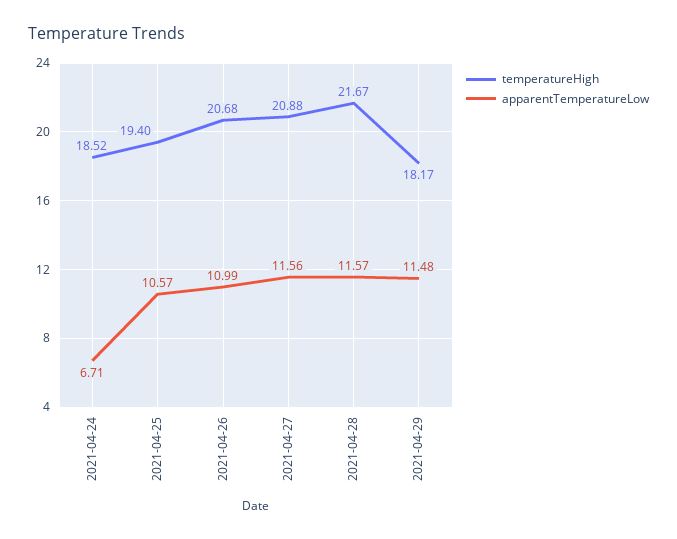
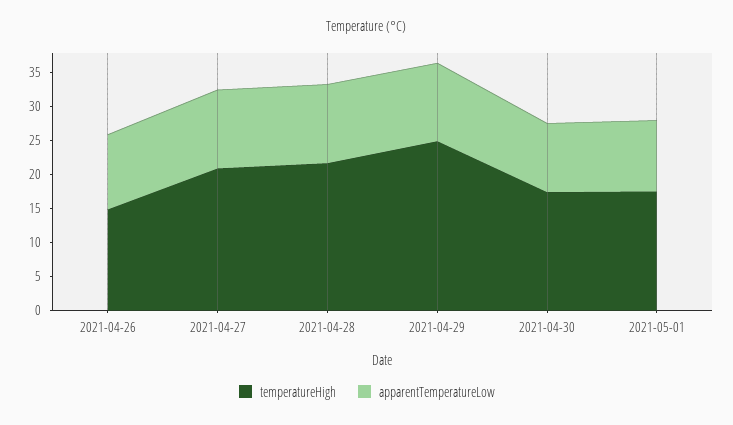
temperatureHigh, 2021-04-24: 18.52 -> none
apparentTemperatureLow, 2021-04-24: 6.71 -> none
temperatureHigh, 2021-04-25: 19.4 -> none
apparentTemperatureLow, 2021-04-25: 10.57 -> none
temperatureHigh, 2021-04-26: 20.68 -> 15
temperatureHigh, 2021-04-29: 18.17 -> 25
temperatureHigh, 2021-04-30: none -> 17.5
apparentTemperatureLow, 2021-04-30: none -> 10
temperatureHigh, 2021-05-01: none -> 17.5
apparentTemperatureLow, 2021-05-01: none -> 10

